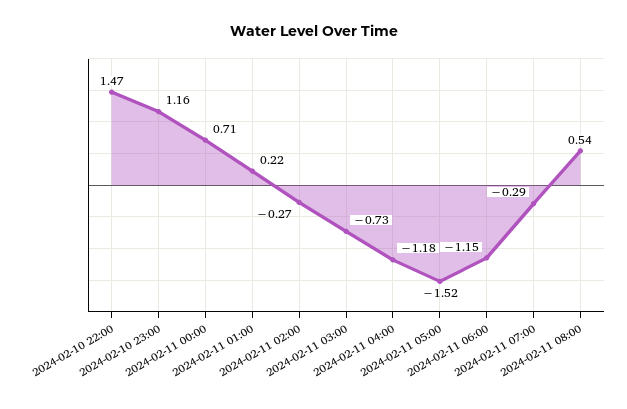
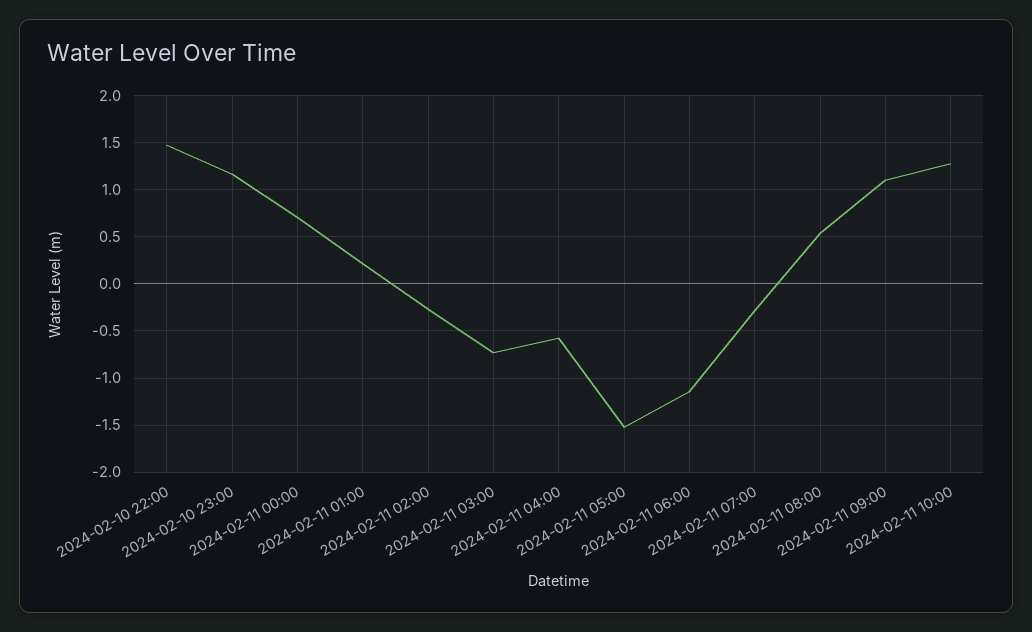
2024-02-11 04:00: -1.18 -> -0.6
2024-02-11 09:00: none -> 1.1
2024-02-11 10:00: none -> 1.3

